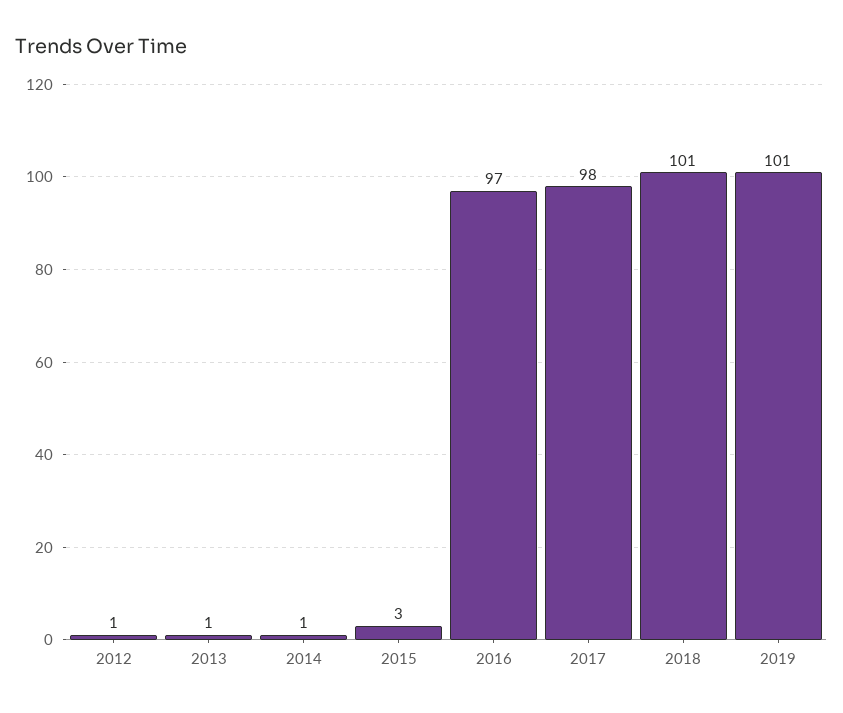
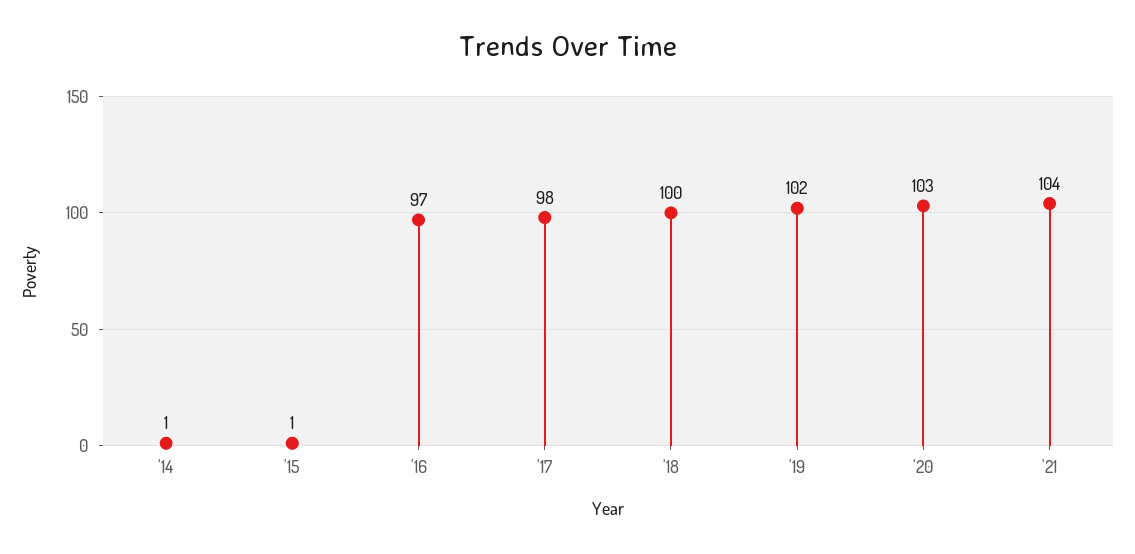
2012: 1 -> none
2013: 1 -> none
2015: 3 -> 1
2018: 101 -> 100
2019: 101 -> 102
'20: none -> 103
'21: none -> 104

